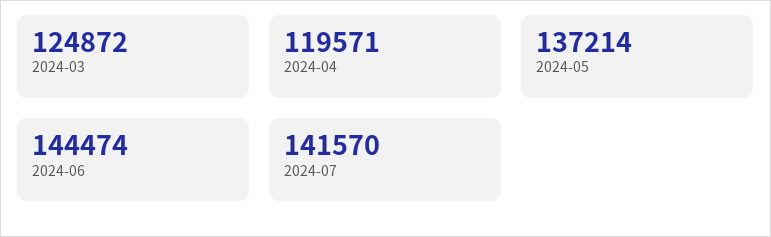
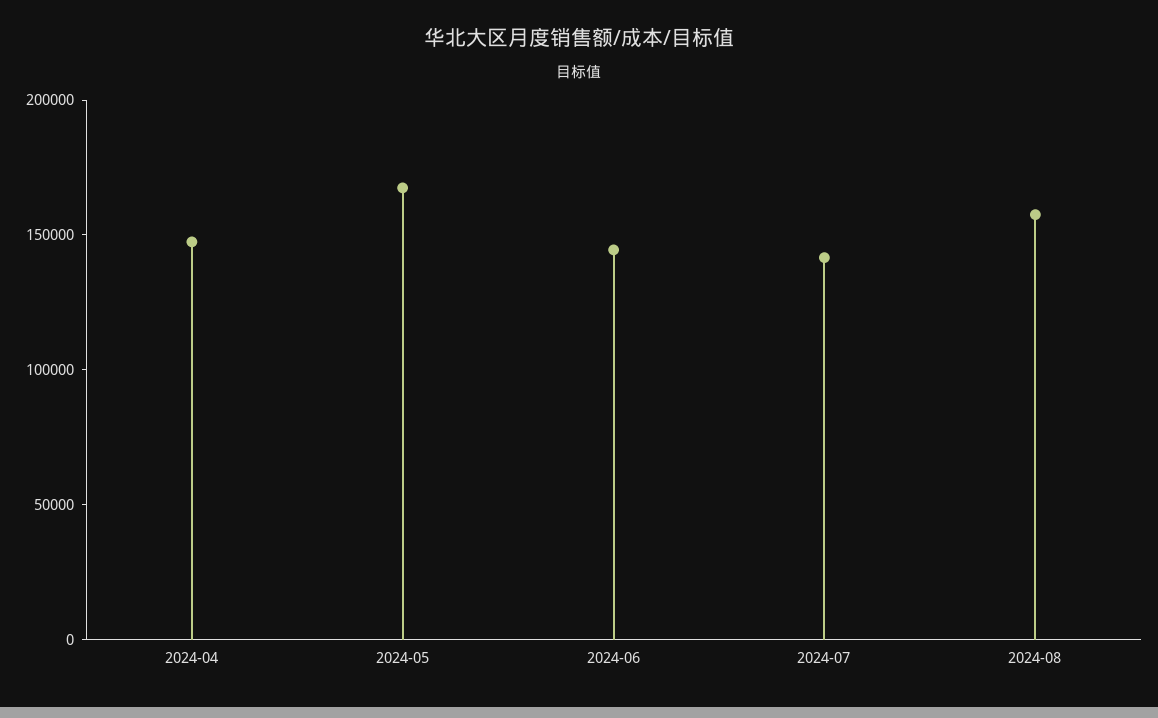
2024-03: 124872 -> none
2024-04: 119571 -> 150000
2024-05: 137214 -> 170000
2024-08: none -> 160000

